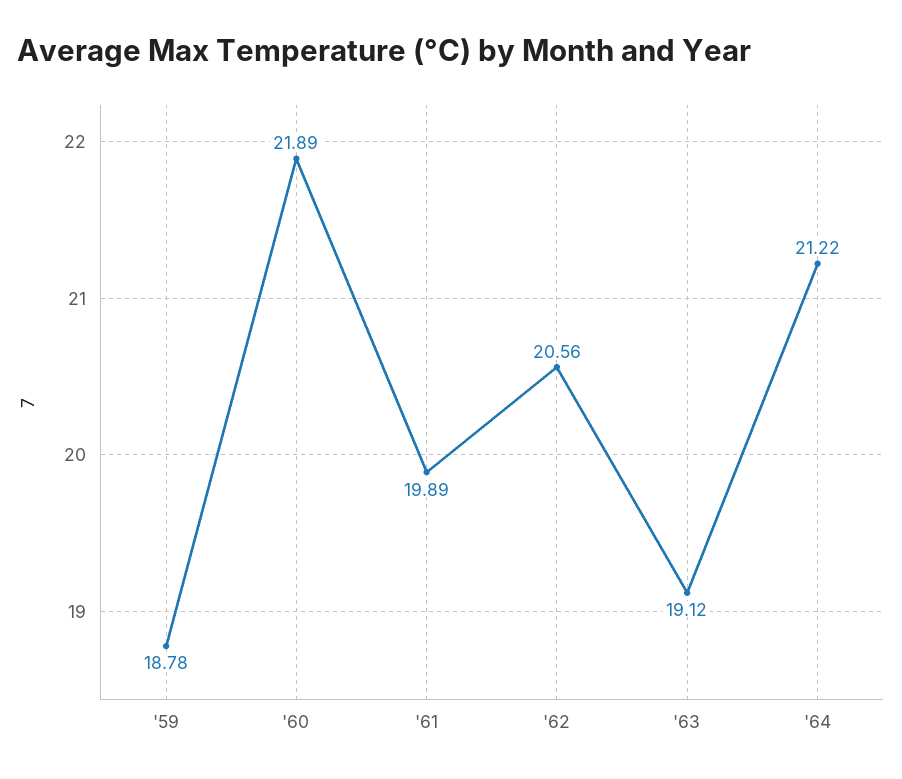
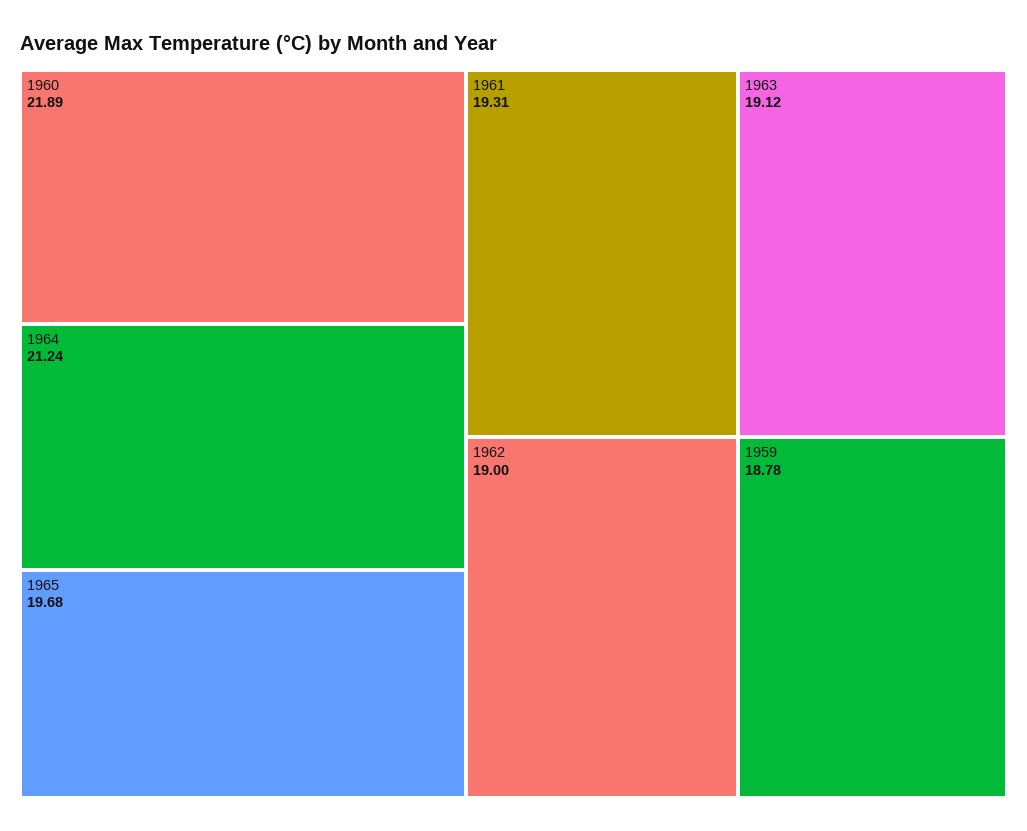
'61: 19.89 -> 19.31
'62: 20.56 -> 19
'64: 21.22 -> 21.24
1965: none -> 19.68

